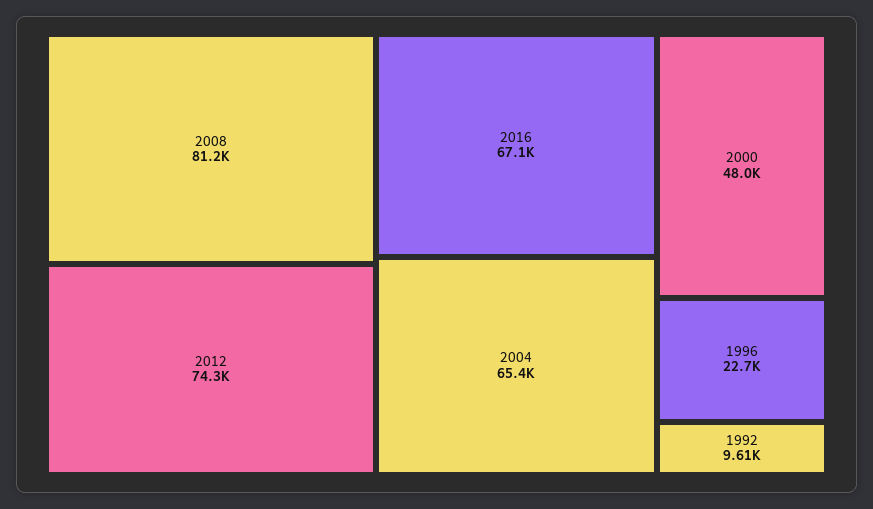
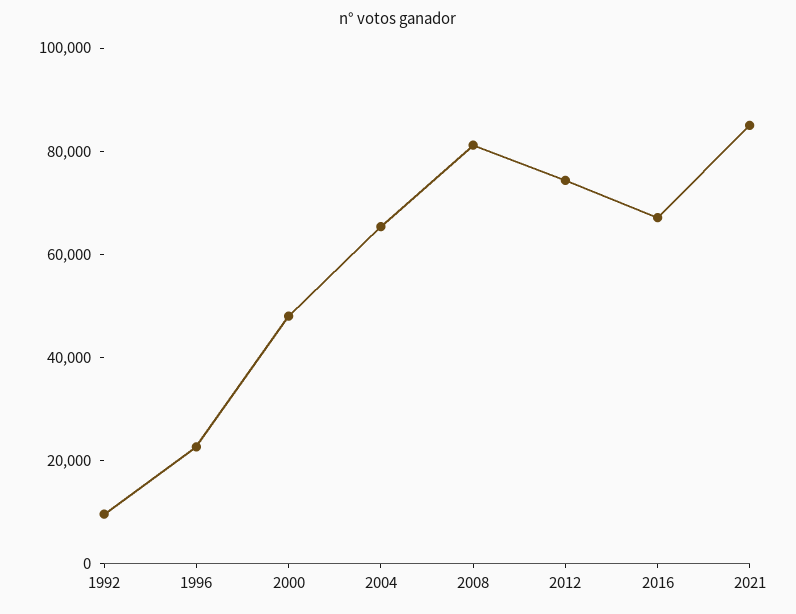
2021: none -> 85000

